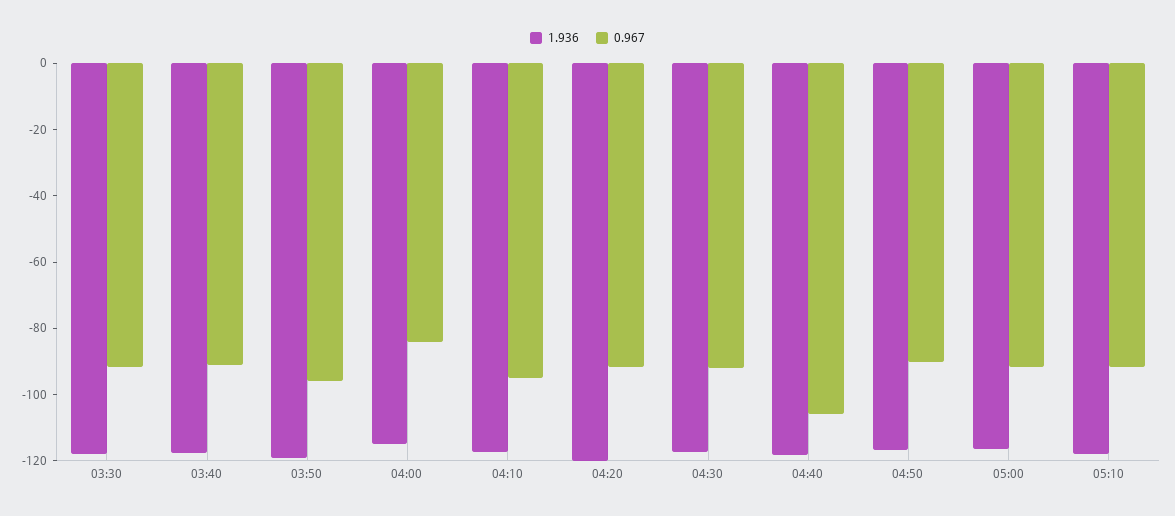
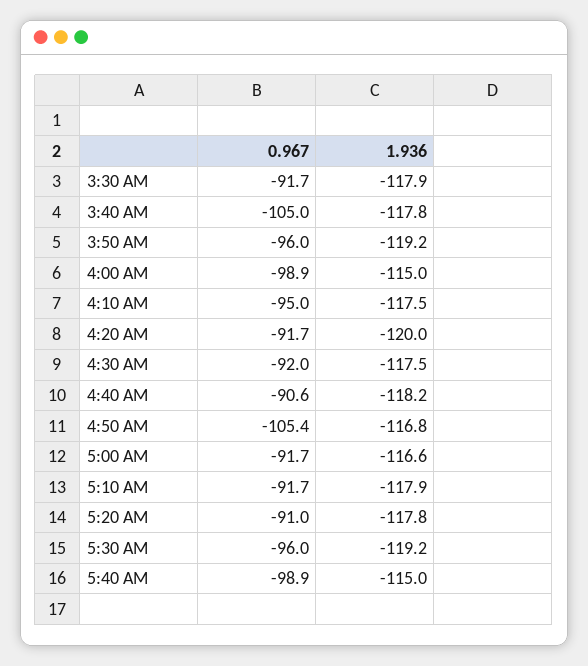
0.967, 03:40: -90 -> -105
0.967, 04:00: -85 -> -98.9
0.967, 04:40: -105 -> -90.6
0.967, 04:50: -90 -> -105.4
0.967, 5:20 AM: none -> -91
1.936, 5:20 AM: none -> -117.8
0.967, 5:30 AM: none -> -96
1.936, 5:30 AM: none -> -119.2
0.967, 5:40 AM: none -> -98.9
1.936, 5:40 AM: none -> -115

